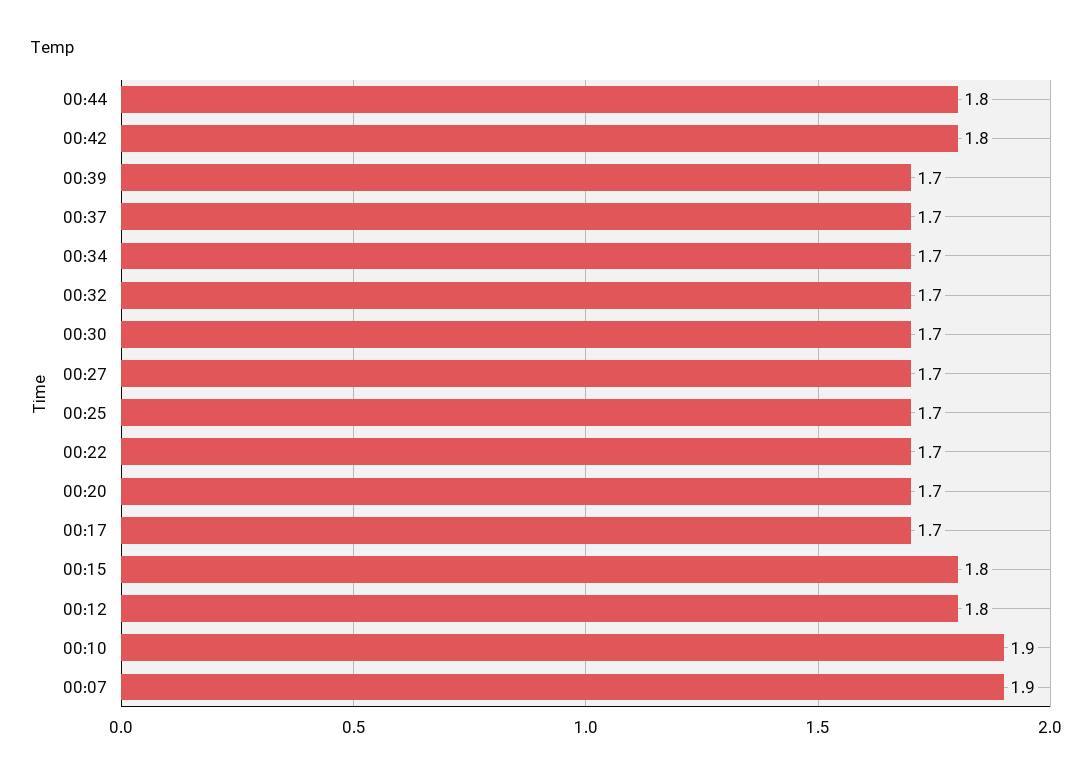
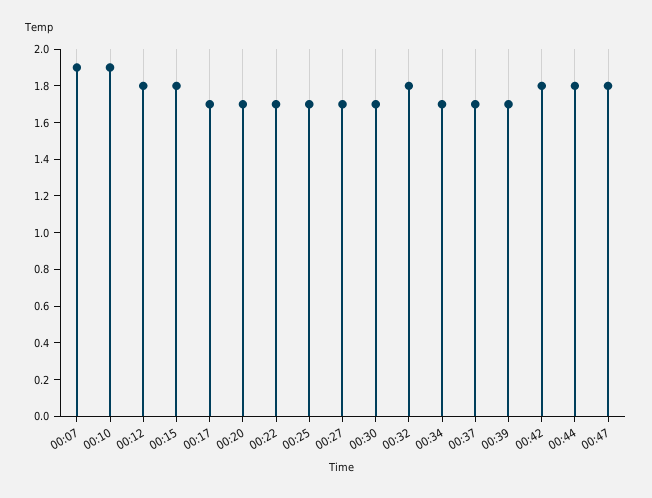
00:32: 1.7 -> 1.8
00:47: none -> 1.8

